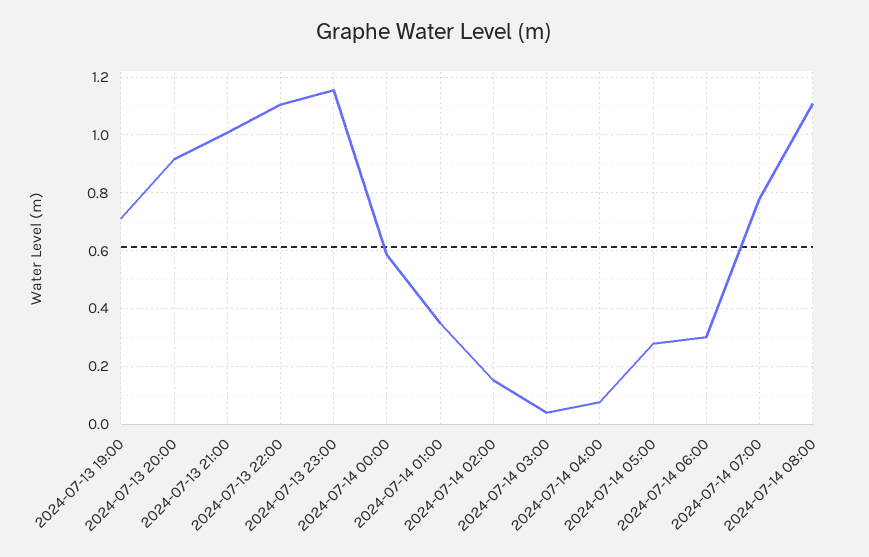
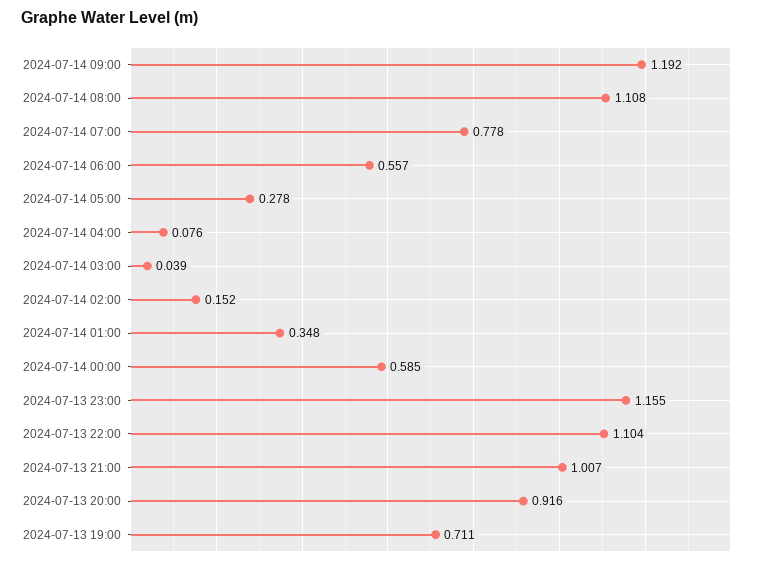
2024-07-14 06:00: 0.3 -> 0.557
2024-07-14 09:00: none -> 1.192

